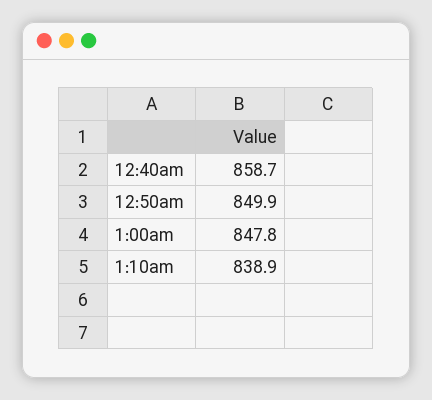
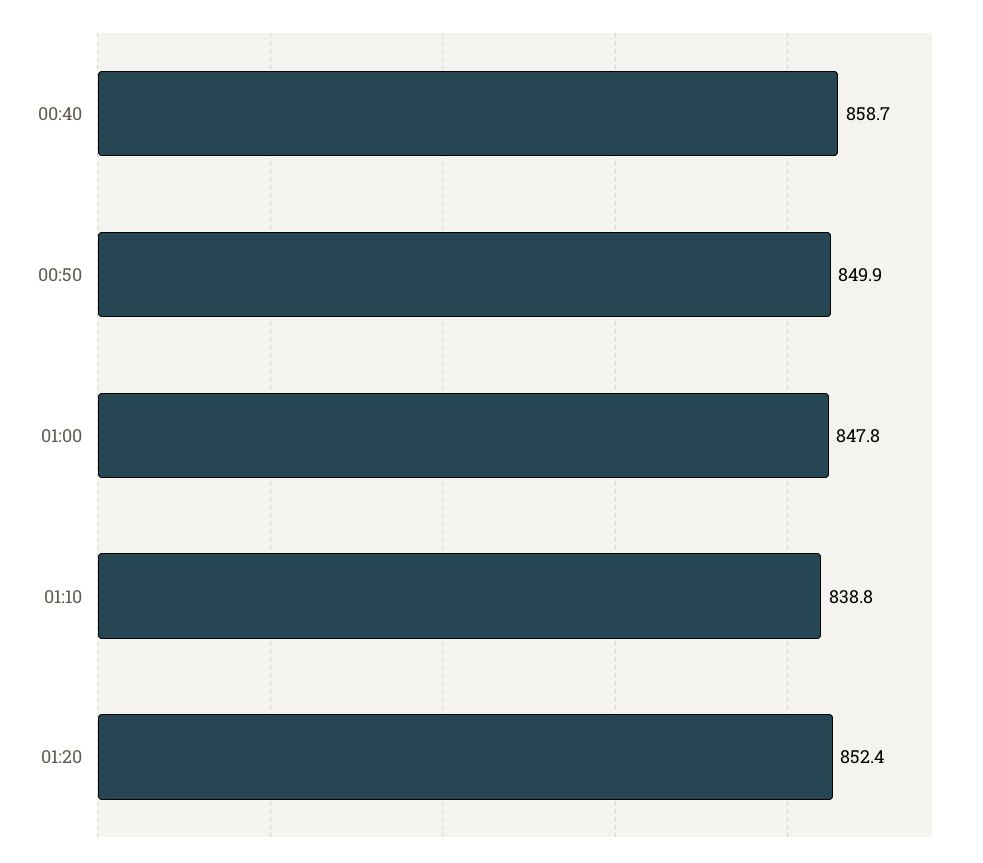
1:10am: 838.9 -> 838.8
01:20: none -> 852.4

